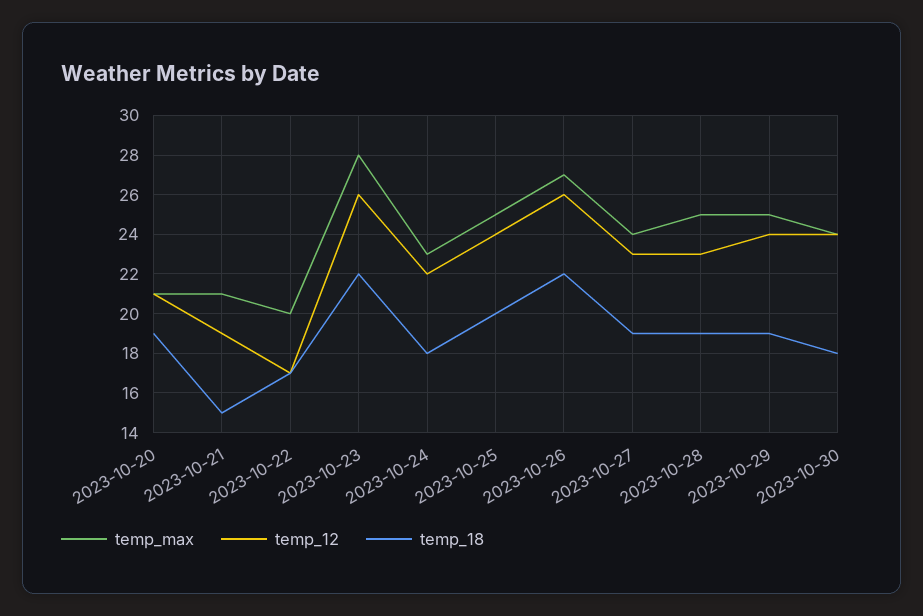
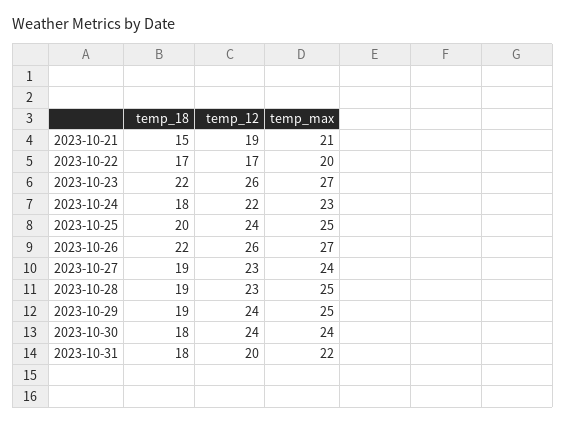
temp_max, 2023-10-20: 21 -> none
temp_12, 2023-10-20: 21 -> none
temp_18, 2023-10-20: 19 -> none
temp_max, 2023-10-23: 28 -> 27
temp_18, 2023-10-31: none -> 18
temp_12, 2023-10-31: none -> 20
temp_max, 2023-10-31: none -> 22

